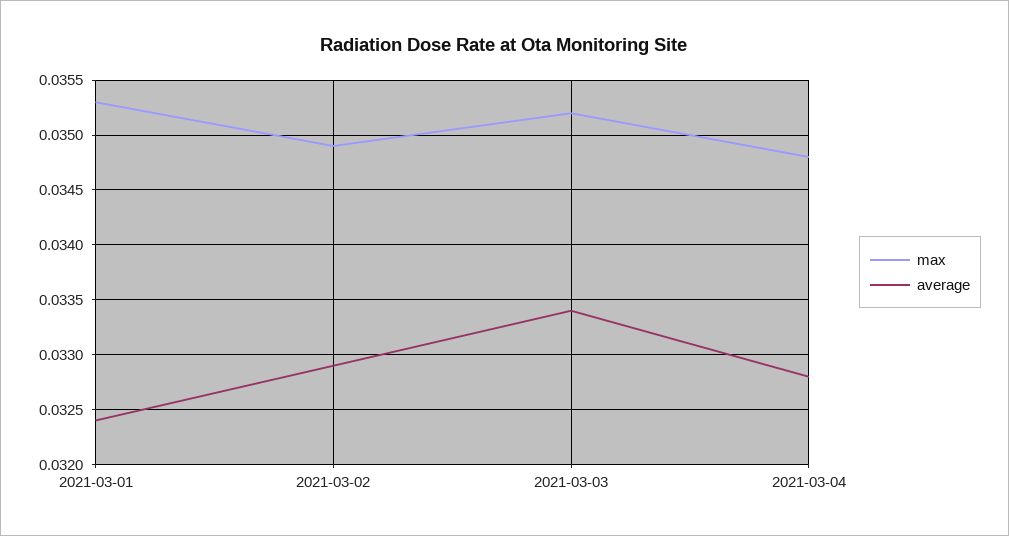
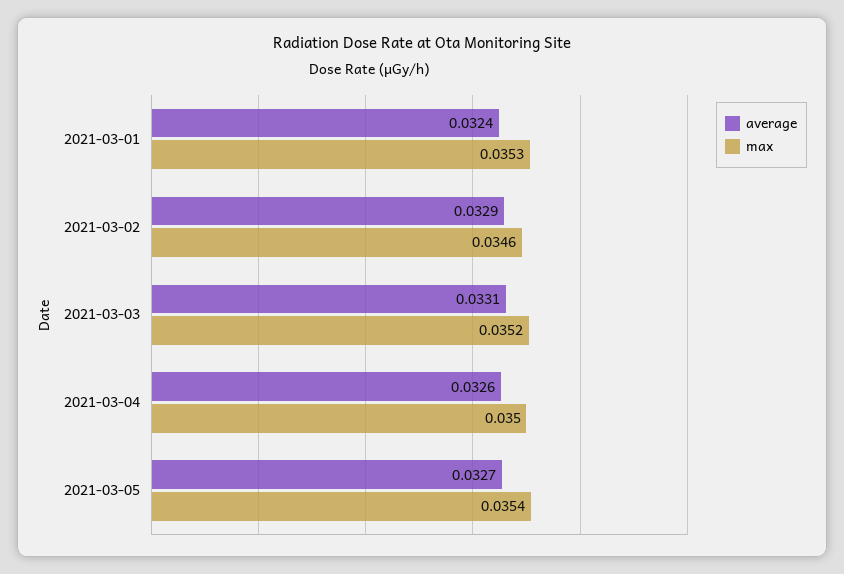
max, 2021-03-02: 0.0349 -> 0.0346
average, 2021-03-03: 0.0334 -> 0.0331
max, 2021-03-04: 0.0348 -> 0.035
average, 2021-03-04: 0.0328 -> 0.0326
average, 2021-03-05: none -> 0.0327
max, 2021-03-05: none -> 0.0354

